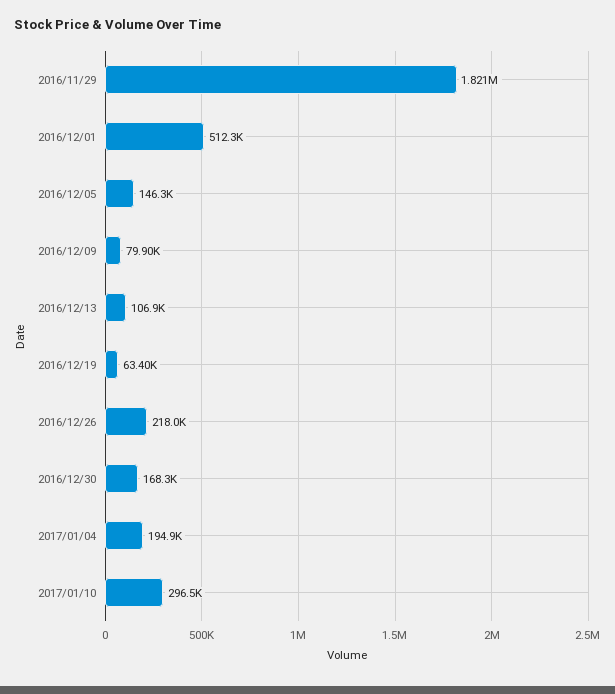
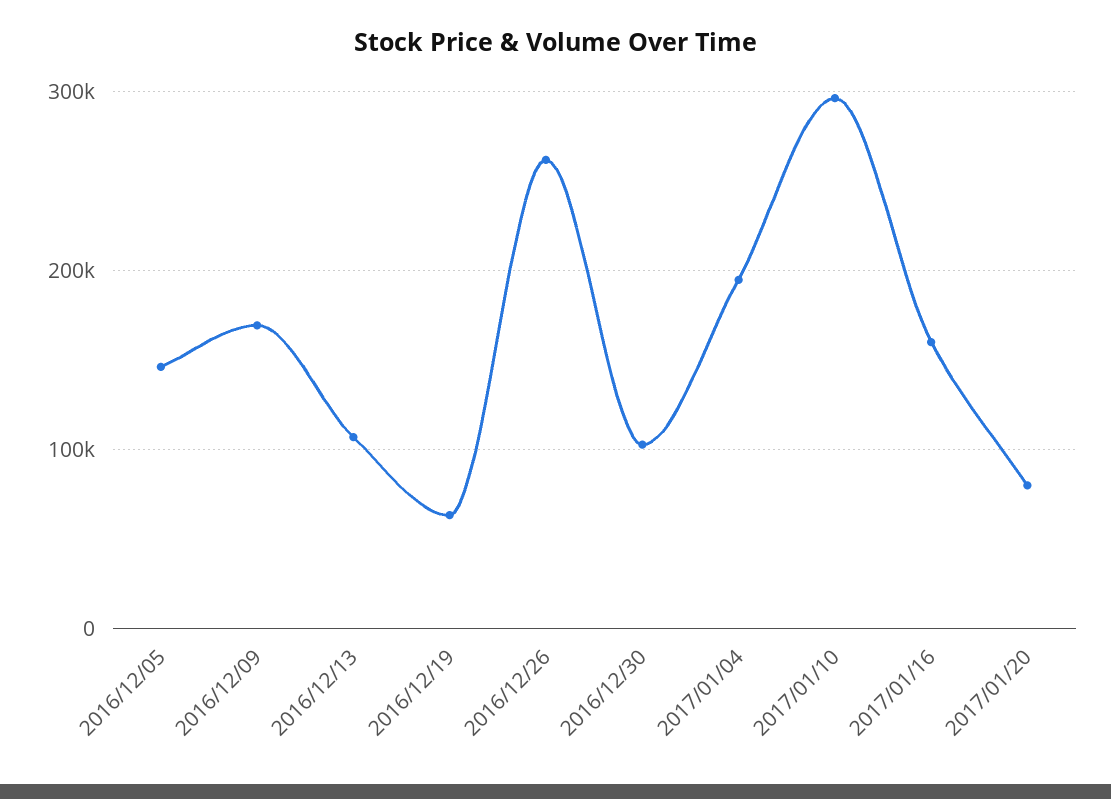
2016/11/29: 1821000 -> none
2016/12/01: 512300 -> none
2016/12/09: 79900 -> 170000
2016/12/26: 218000 -> 260000
2016/12/30: 168300 -> 100000
2017/01/16: none -> 160000
2017/01/20: none -> 80000

